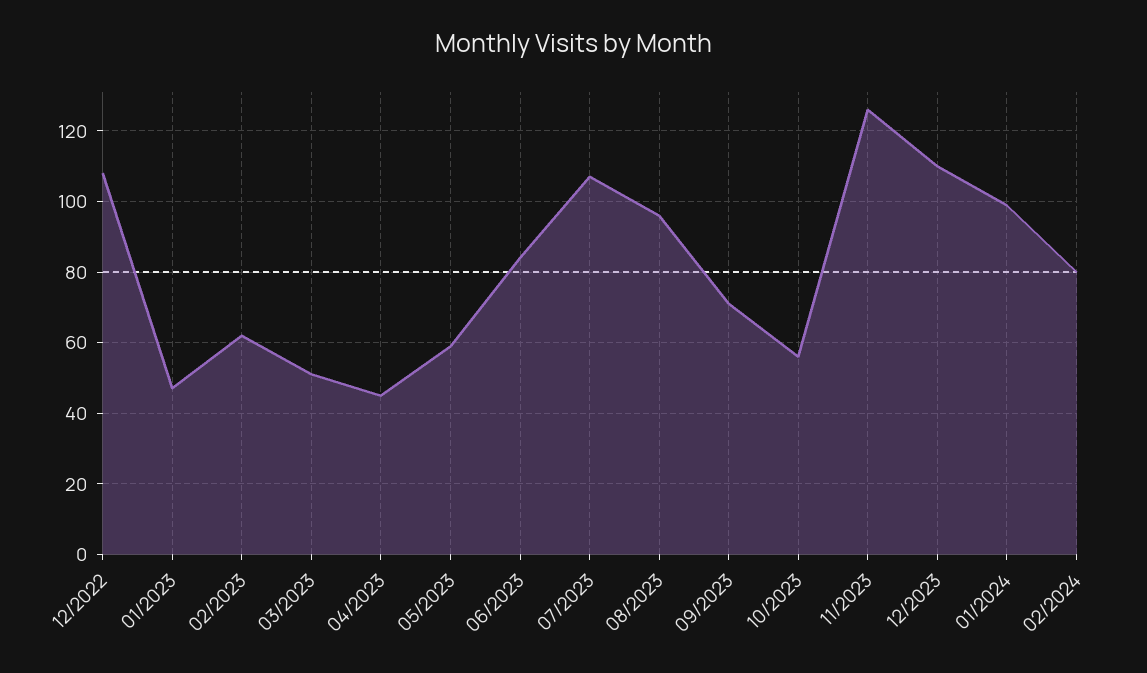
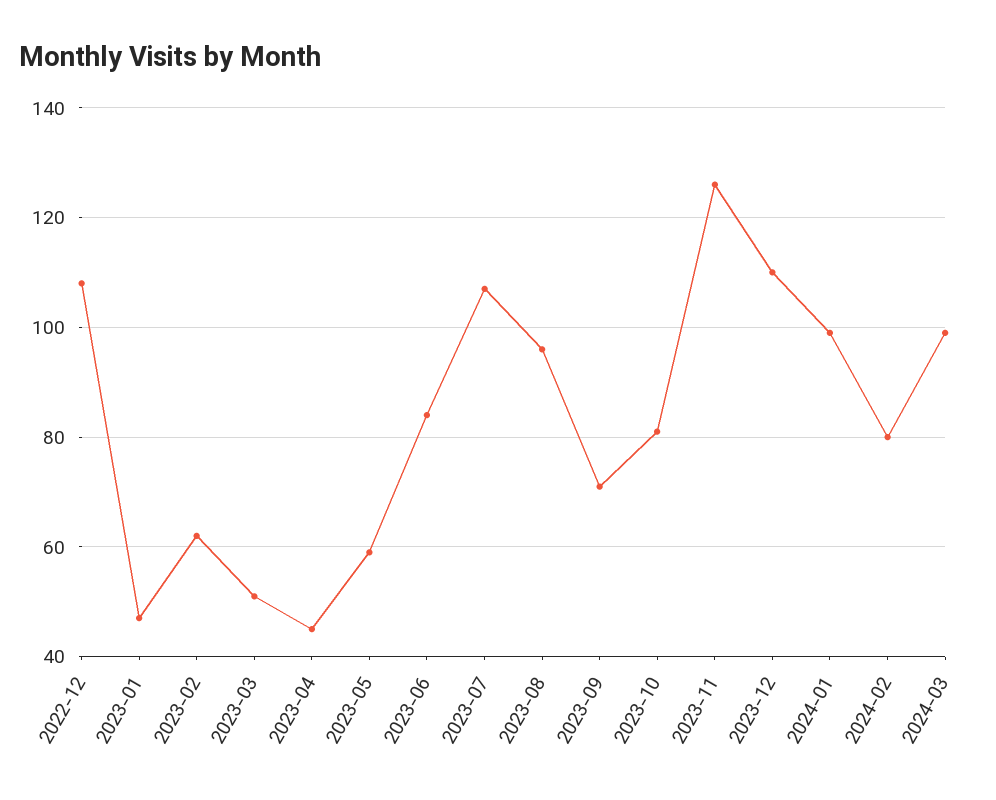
10/2023: 55 -> 80
2024-03: none -> 100

